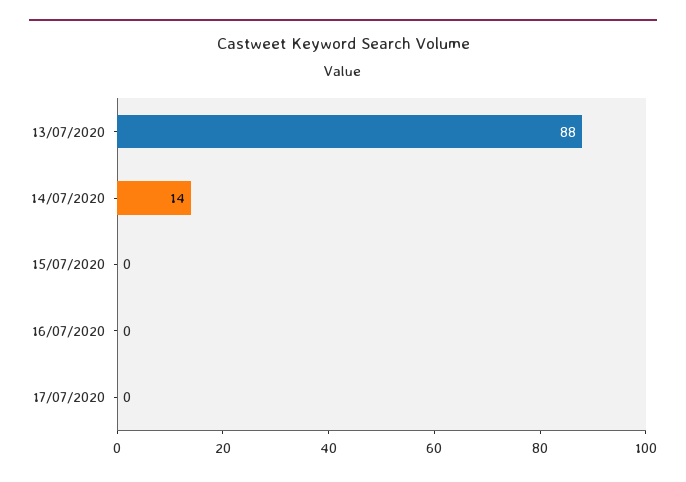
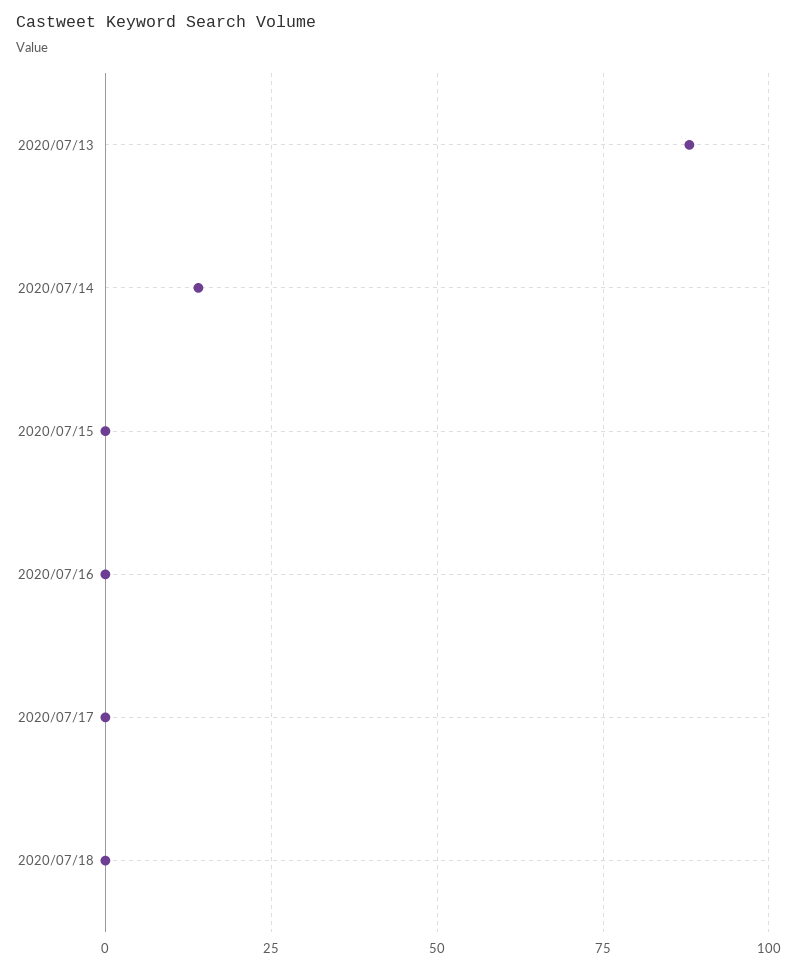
2020/07/18: none -> 0

